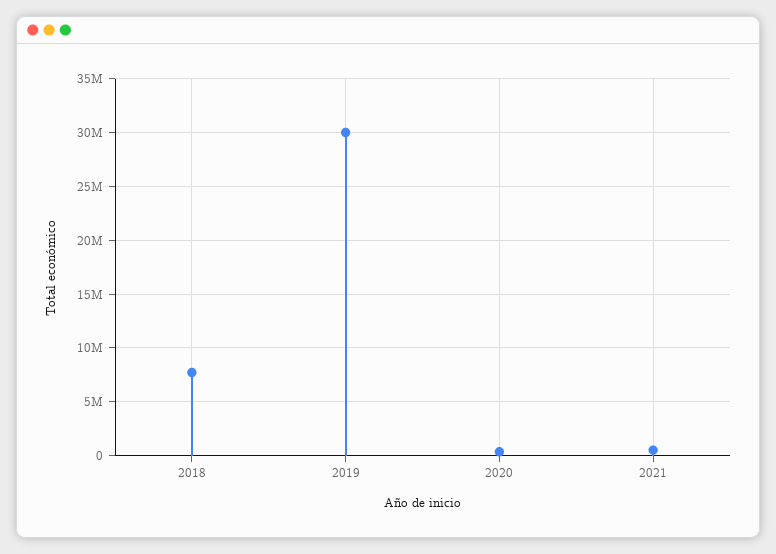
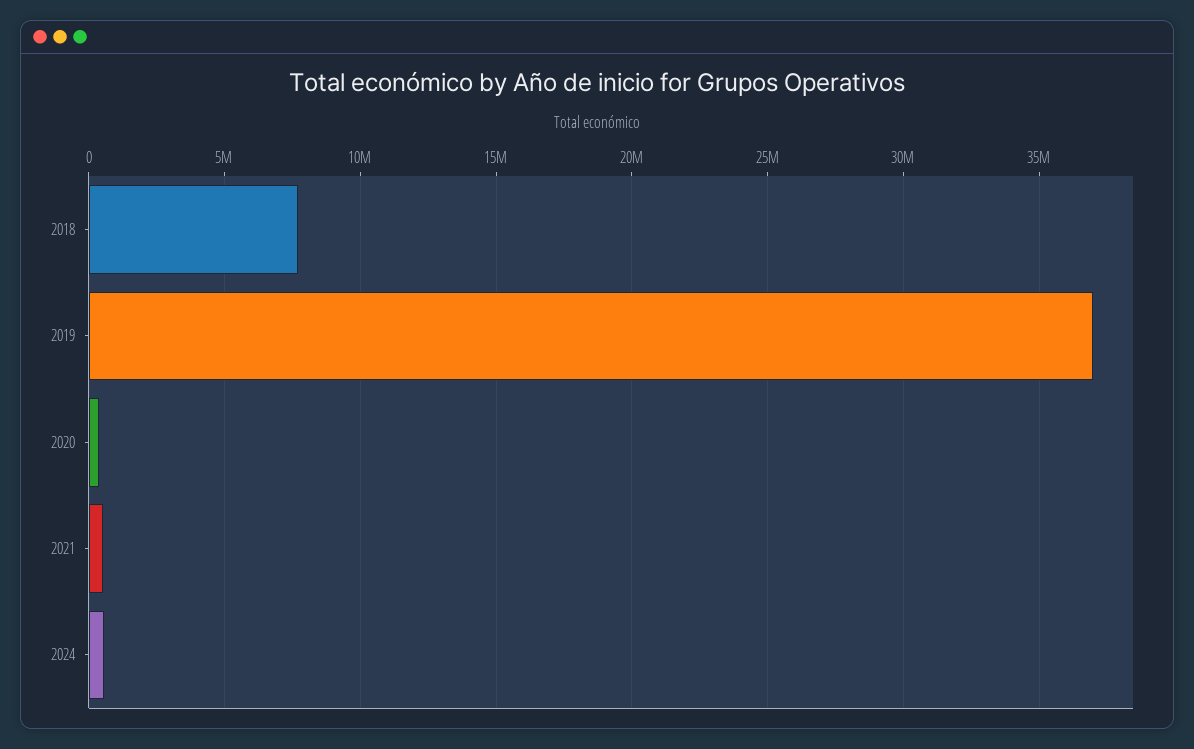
2019: 30000000 -> 37000000
2024: none -> 500000

